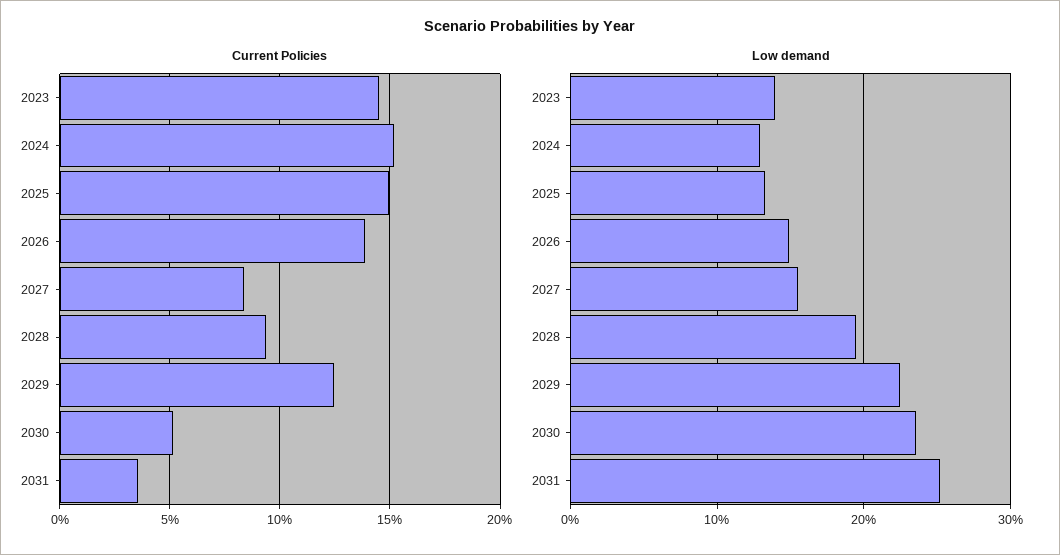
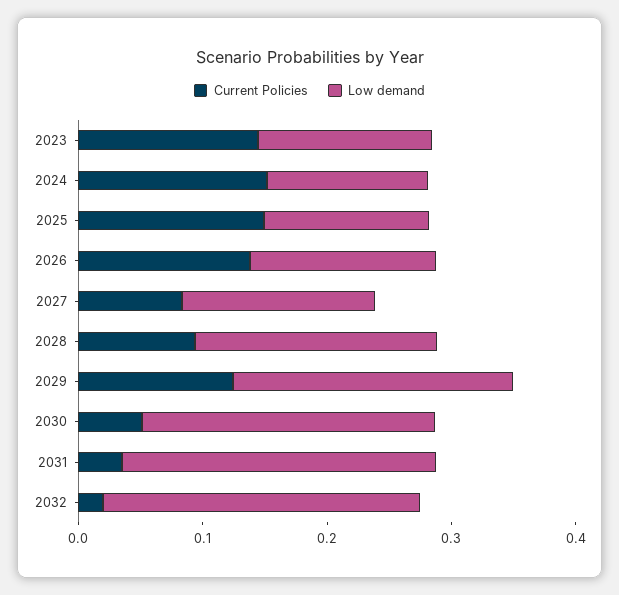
Current Policies, 2032: none -> 0.02
Low demand, 2032: none -> 0.26

